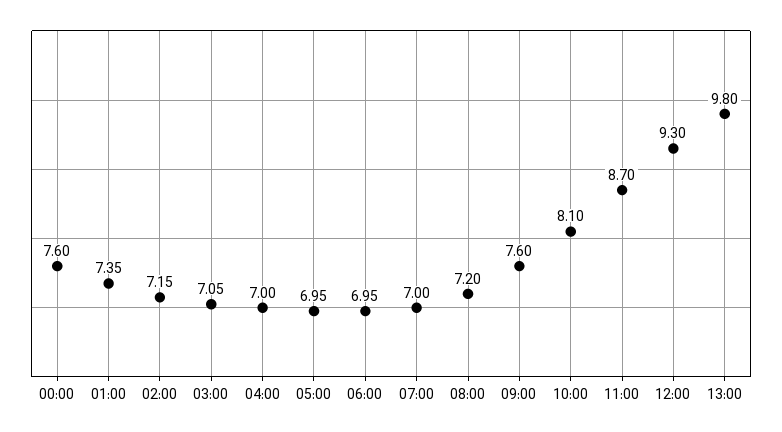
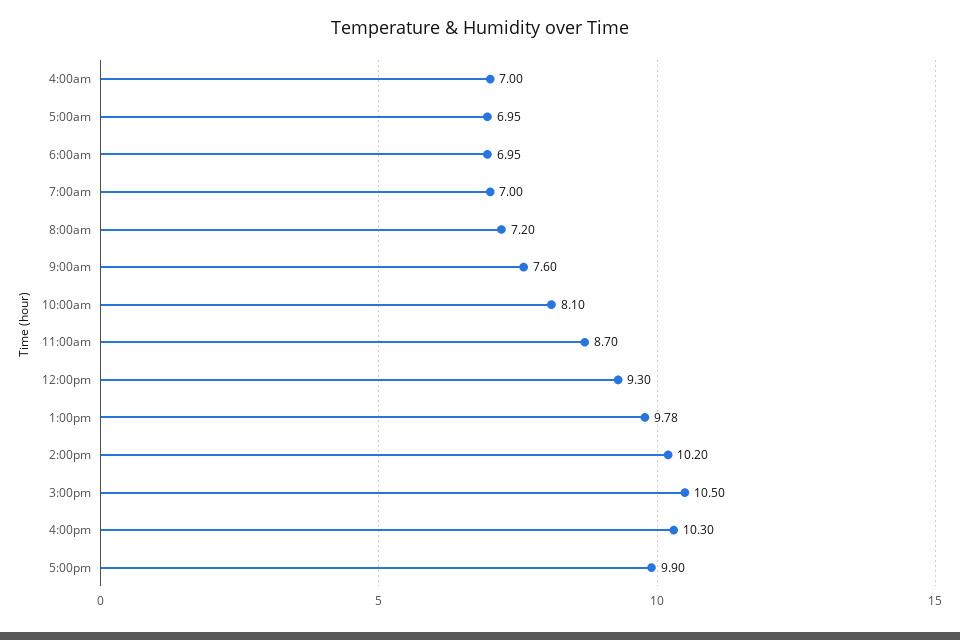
00:00: 7.6 -> none
01:00: 7.35 -> none
02:00: 7.15 -> none
03:00: 7.05 -> none
13:00: 9.8 -> 9.78
2:00pm: none -> 10.2
3:00pm: none -> 10.5
4:00pm: none -> 10.3
5:00pm: none -> 9.9

